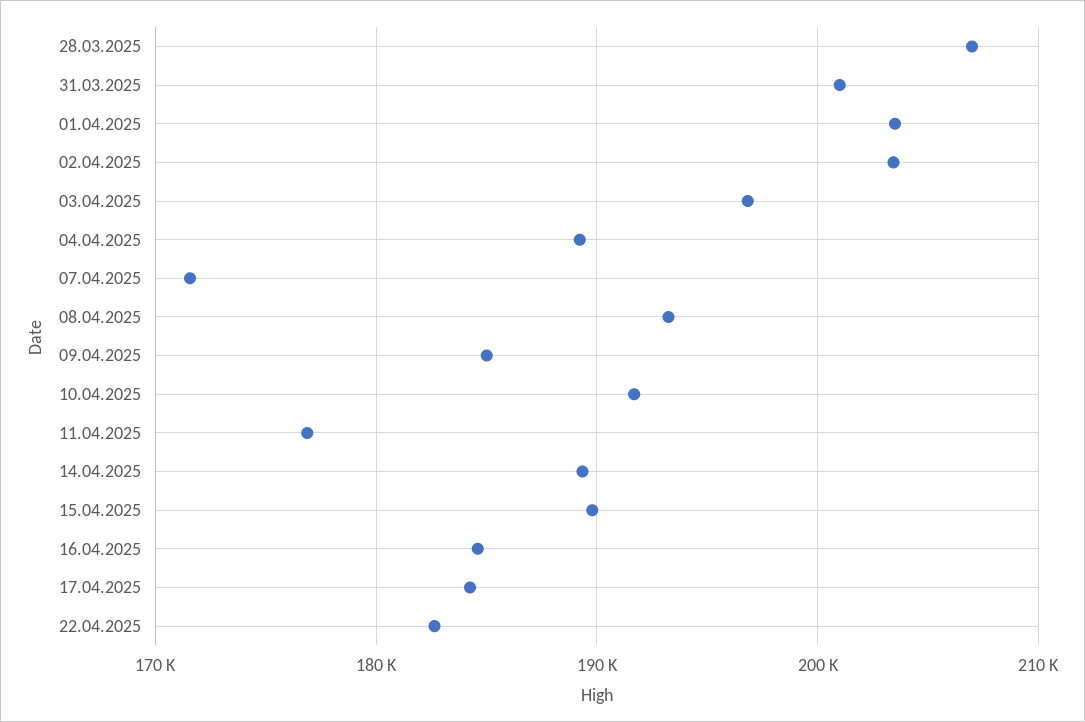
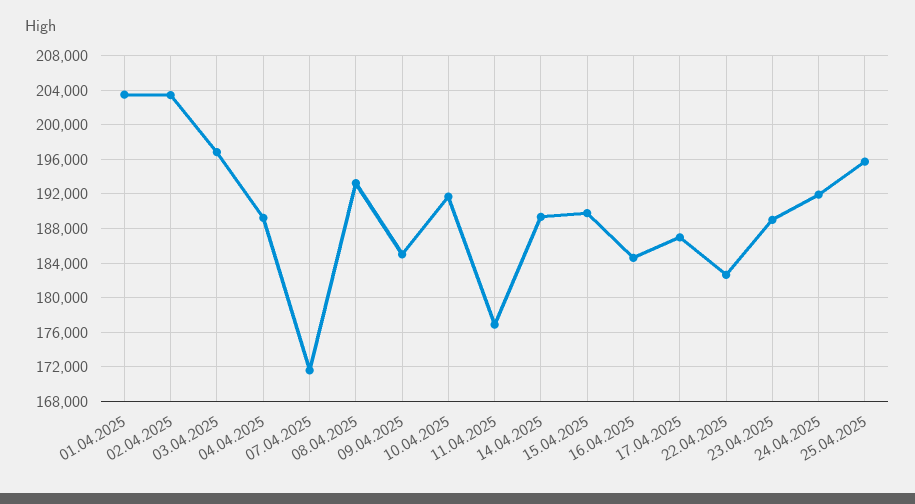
28.03.2025: 207000 -> none
31.03.2025: 201000 -> none
17.04.2025: 184000 -> 187000
23.04.2025: none -> 189000
24.04.2025: none -> 192000
25.04.2025: none -> 196000

